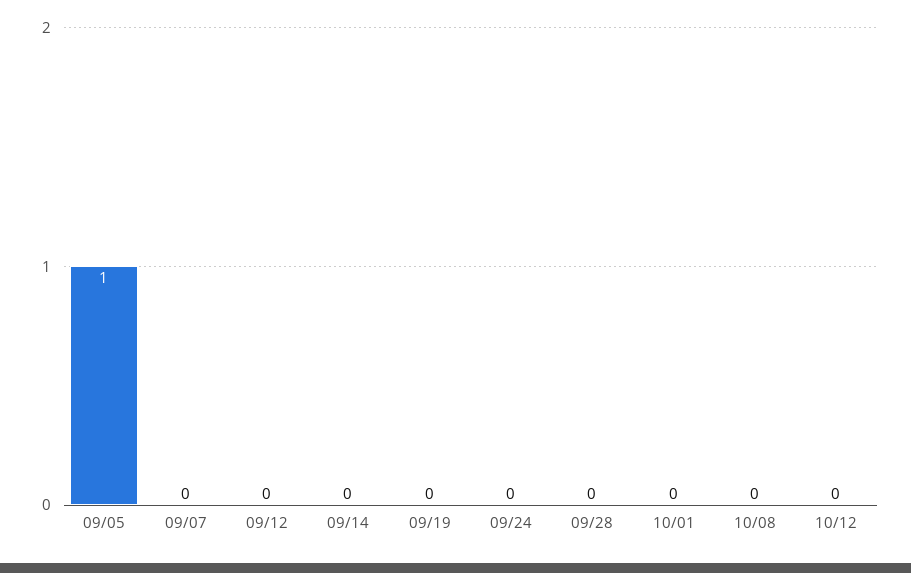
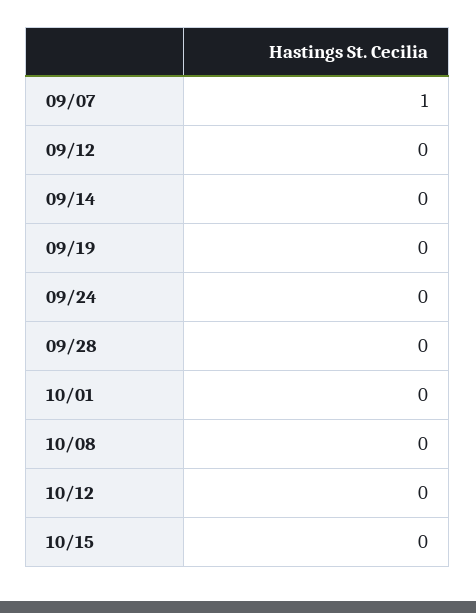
09/05: 1 -> none
09/07: 0 -> 1
10/15: none -> 0

